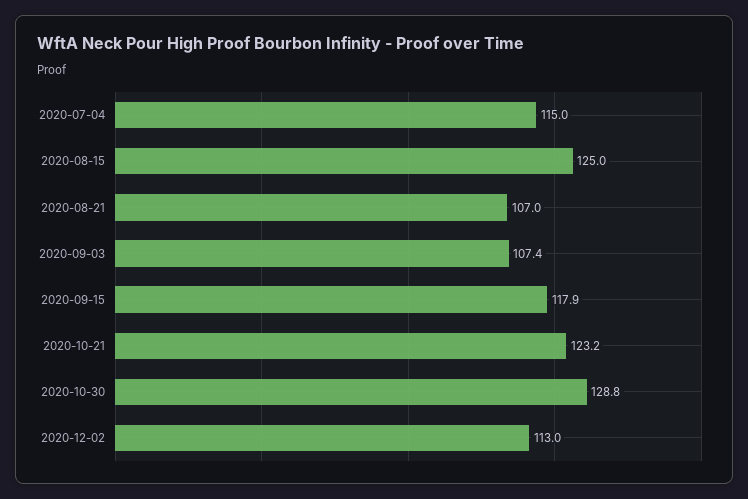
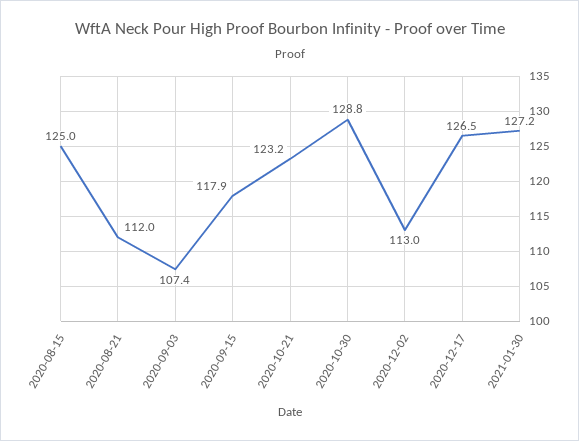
2020-07-04: 115 -> none
2020-08-21: 107 -> 112
2020-12-17: none -> 126.5
2021-01-30: none -> 127.2

